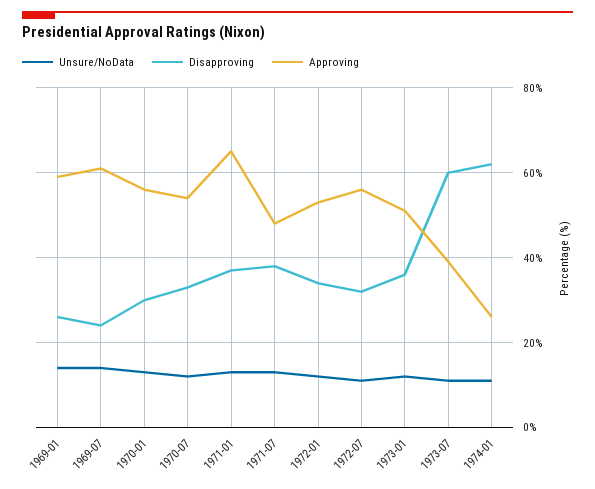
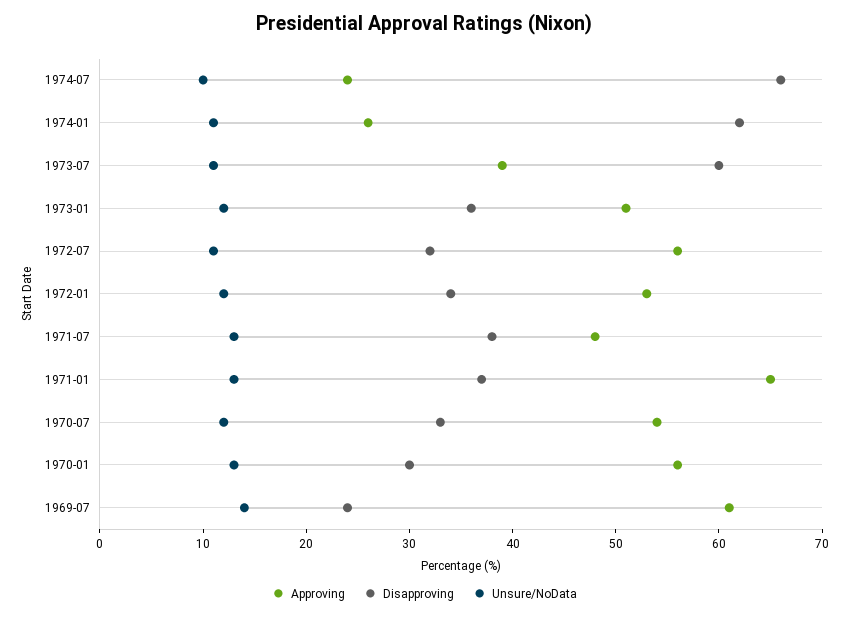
Unsure/NoData, 1969-01: 15 -> none
Disapproving, 1969-01: 25 -> none
Approving, 1969-01: 60 -> none
Approving, 1974-07: none -> 24
Disapproving, 1974-07: none -> 66
Unsure/NoData, 1974-07: none -> 10

